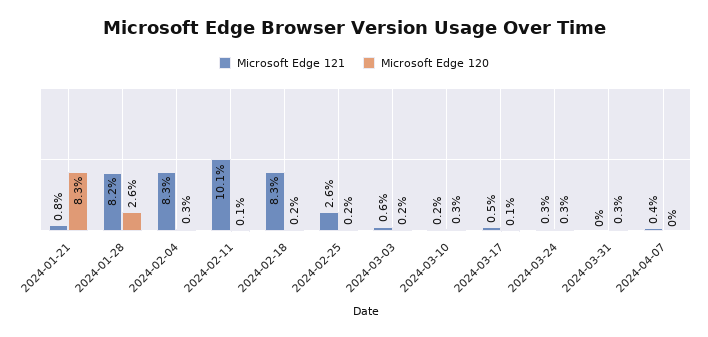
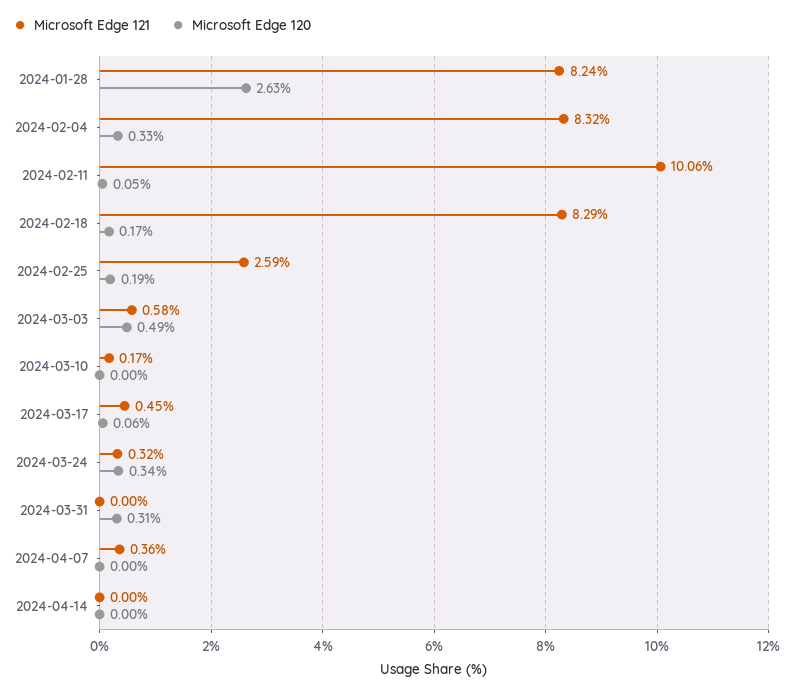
Microsoft Edge 121, 2024-01-21: 0.8 -> none
Microsoft Edge 120, 2024-01-21: 8.3 -> none
Microsoft Edge 120, 2024-03-03: 0.2 -> 0.49
Microsoft Edge 120, 2024-03-10: 0.3 -> 0
Microsoft Edge 121, 2024-04-14: none -> 0
Microsoft Edge 120, 2024-04-14: none -> 0

